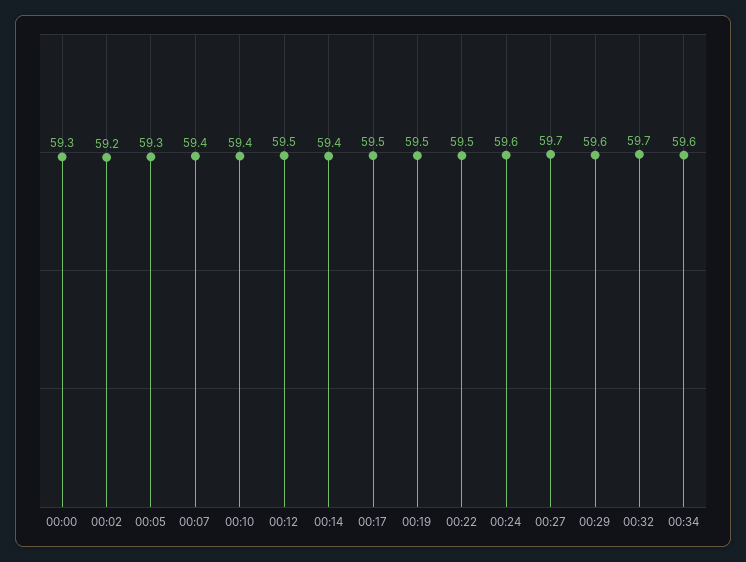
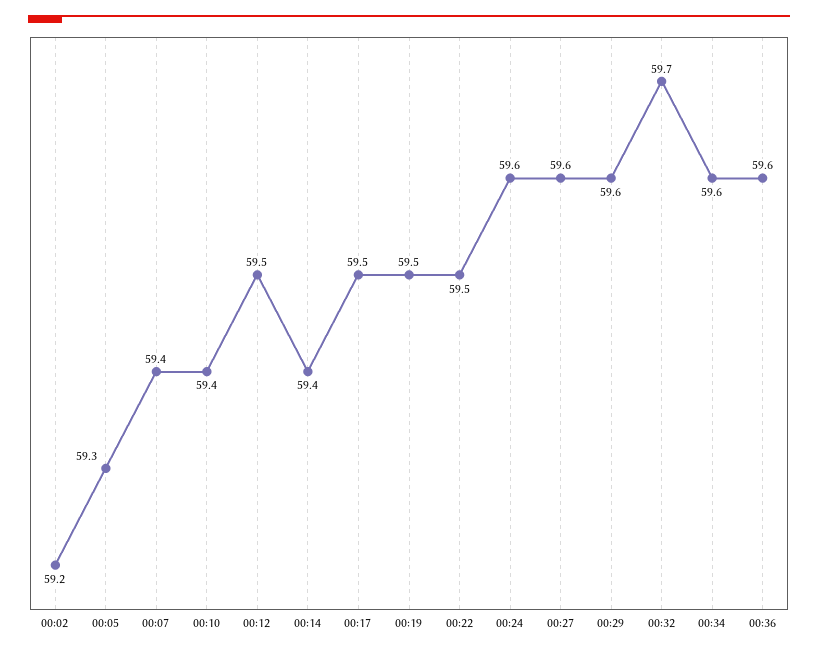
00:00: 59.3 -> none
00:27: 59.7 -> 59.6
00:36: none -> 59.6

